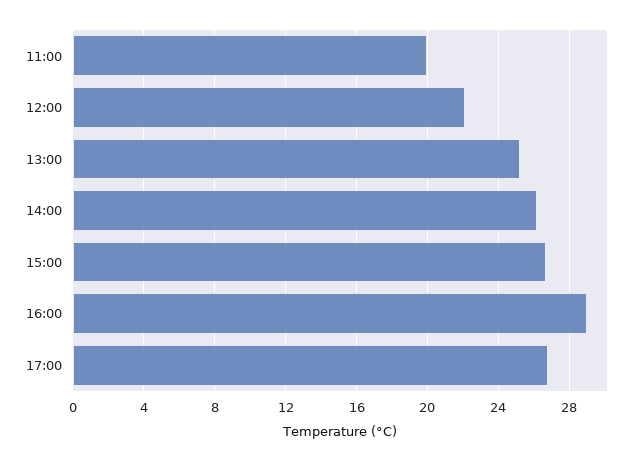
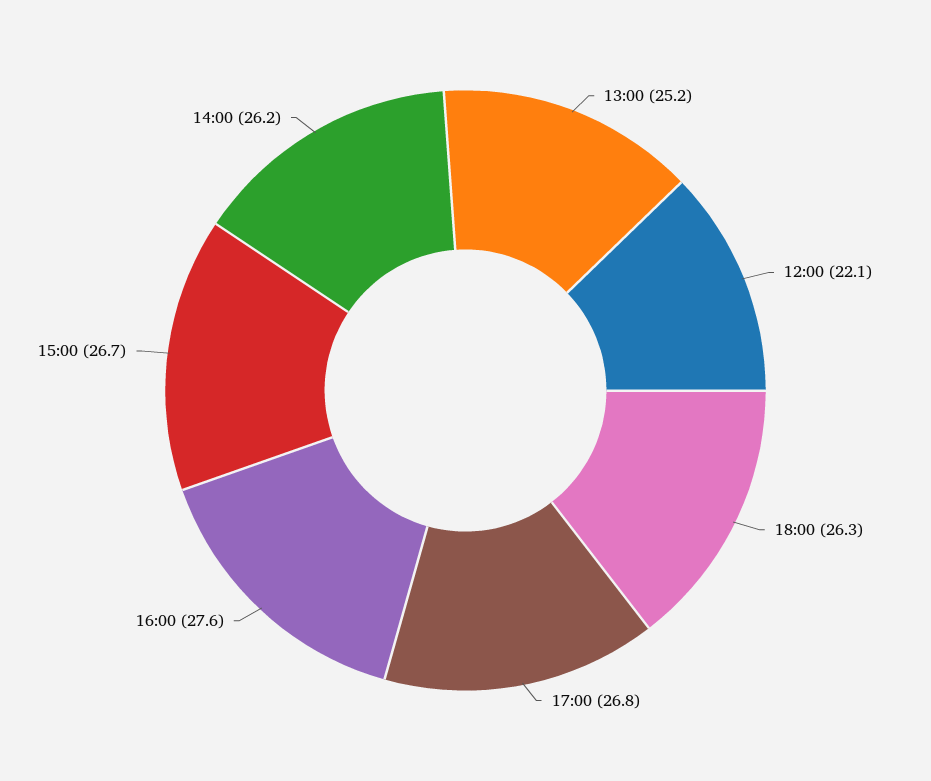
11:00: 20 -> none
16:00: 29 -> 27.6
18:00: none -> 26.3

